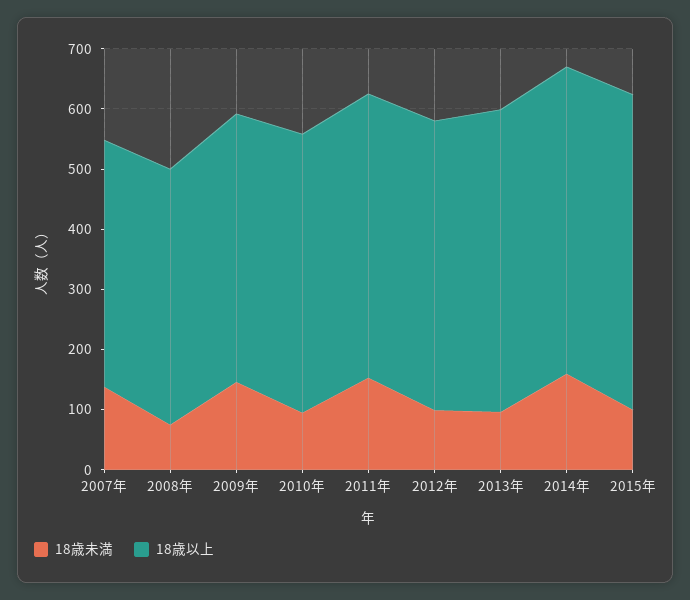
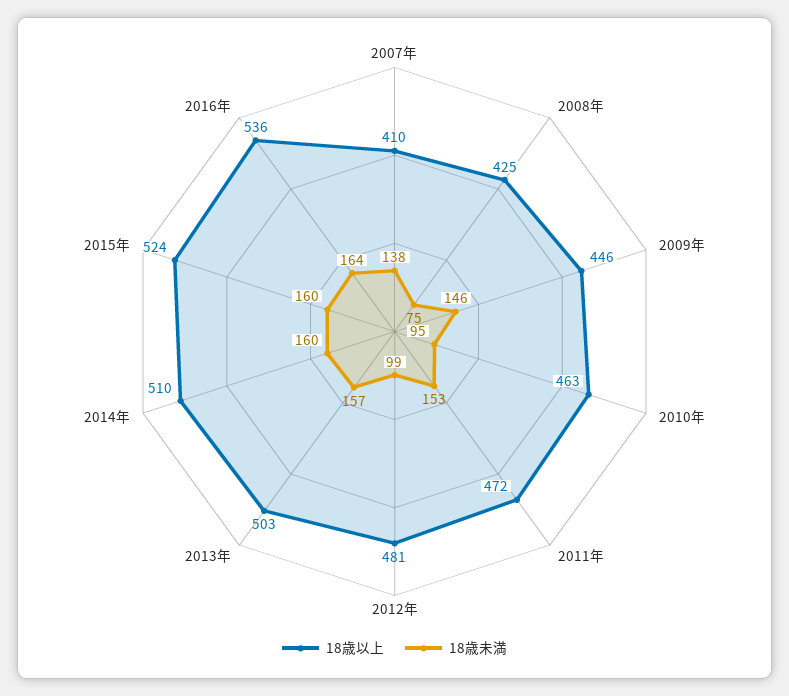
18歳未満, 2013年: 100 -> 157
18歳未満, 2015年: 100 -> 160
18歳以上, 2016年: none -> 536
18歳未満, 2016年: none -> 164

